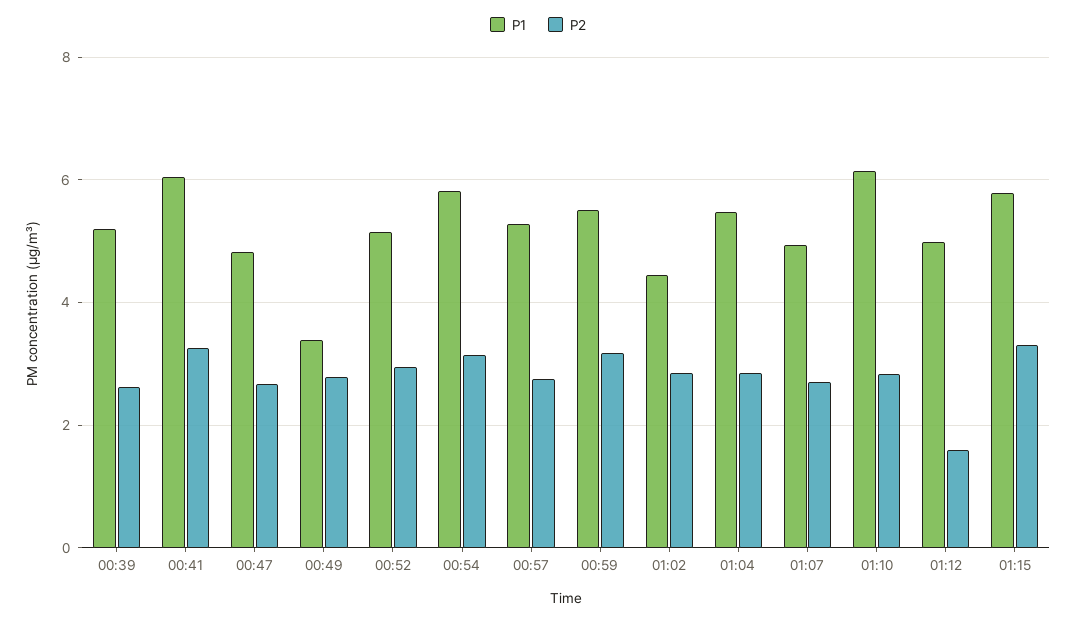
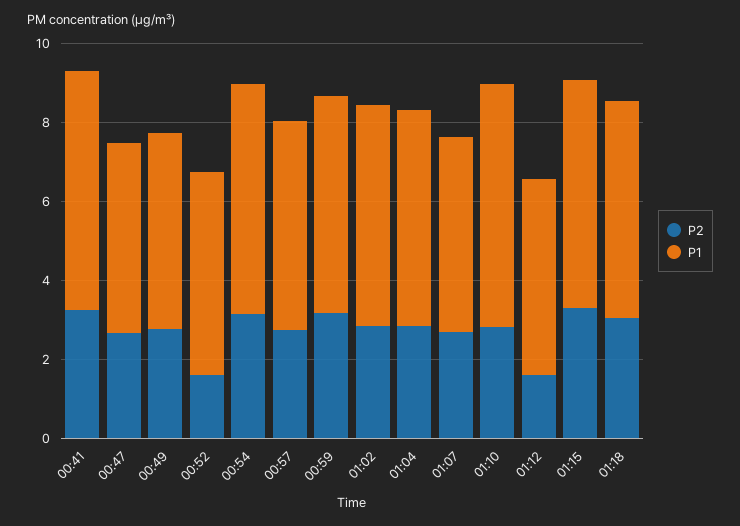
P1, 00:39: 5.2 -> none
P2, 00:39: 2.6 -> none
P1, 00:49: 3.4 -> 5
P2, 00:52: 3 -> 1.5
P1, 01:02: 4.4 -> 5.5
P2, 01:18: none -> 3
P1, 01:18: none -> 5.5

